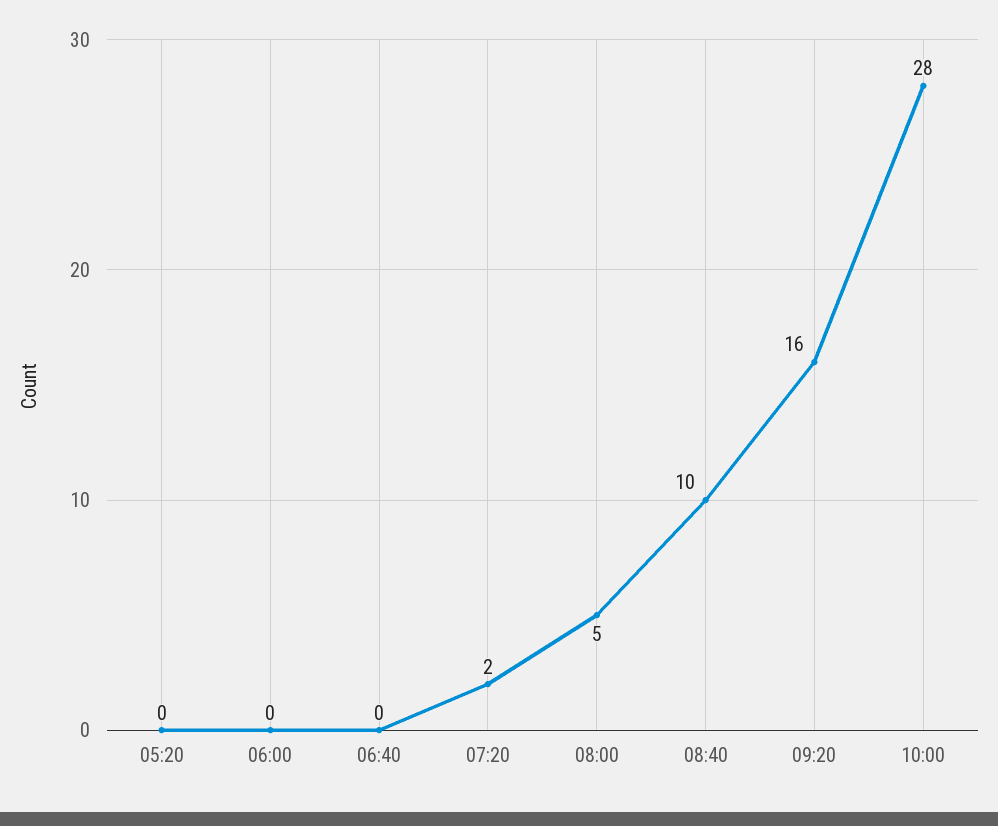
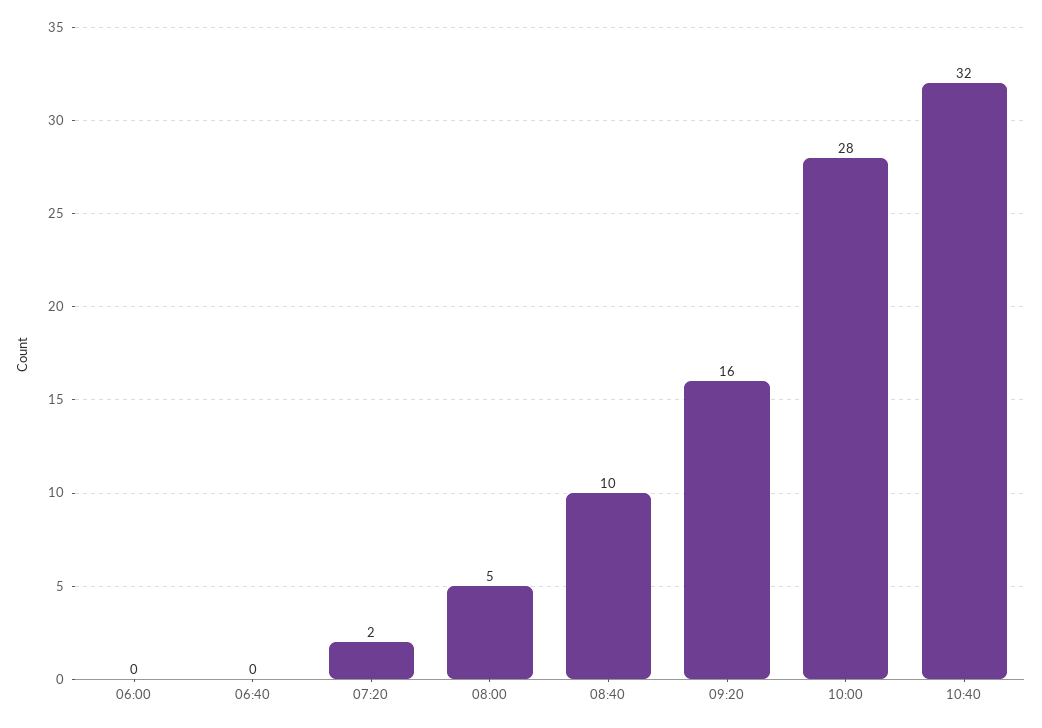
05:20: 0 -> none
10:40: none -> 32

